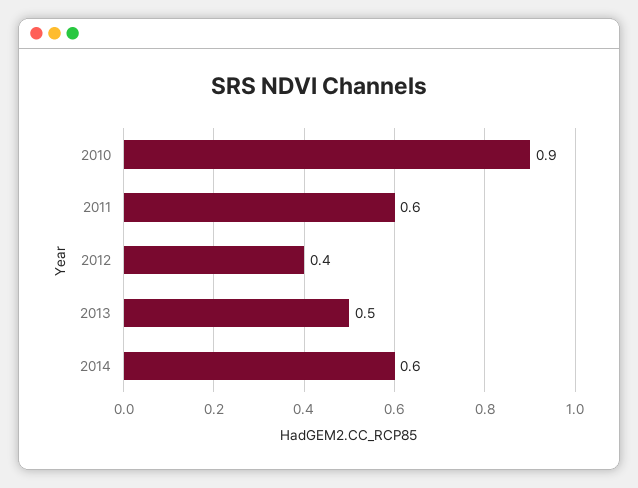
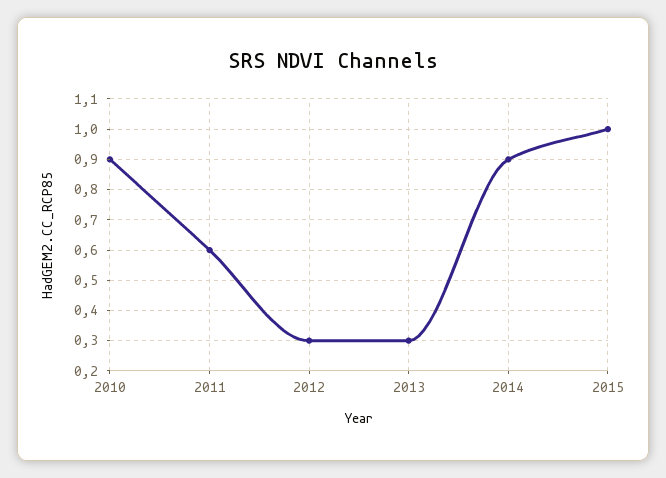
2012: 0.4 -> 0.3
2013: 0.5 -> 0.3
2014: 0.6 -> 0.9
2015: none -> 1

